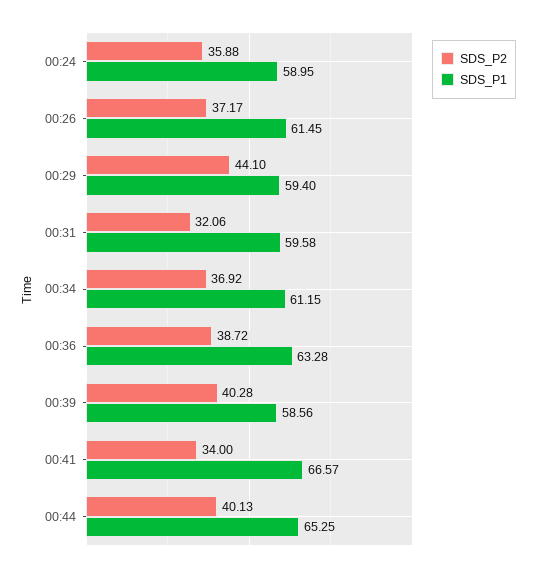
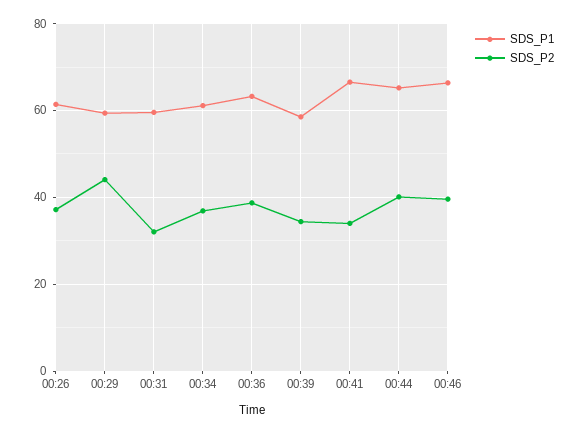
SDS_P2, 00:24: 35.88 -> none
SDS_P1, 00:24: 58.95 -> none
SDS_P2, 00:39: 40.28 -> 34
SDS_P1, 00:46: none -> 66
SDS_P2, 00:46: none -> 40

